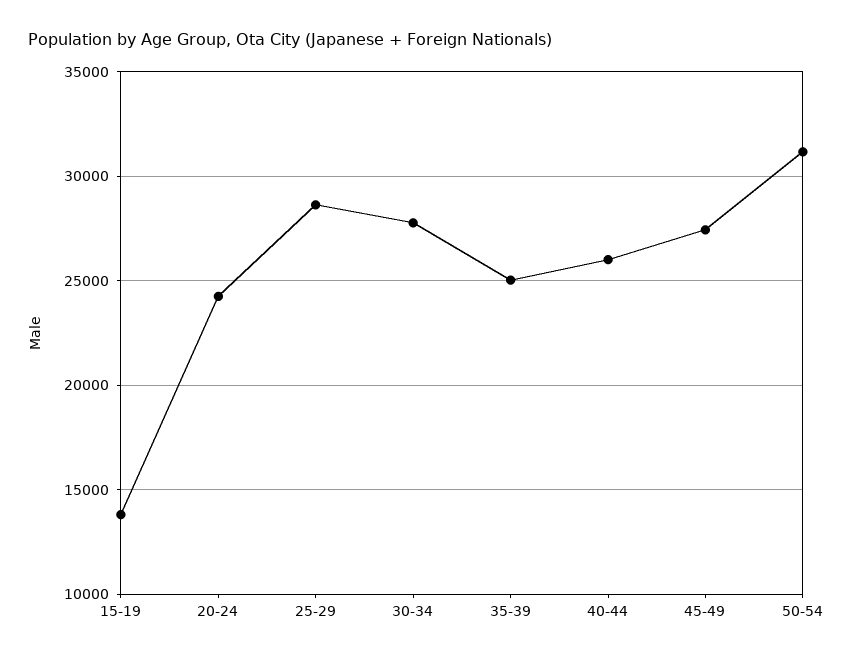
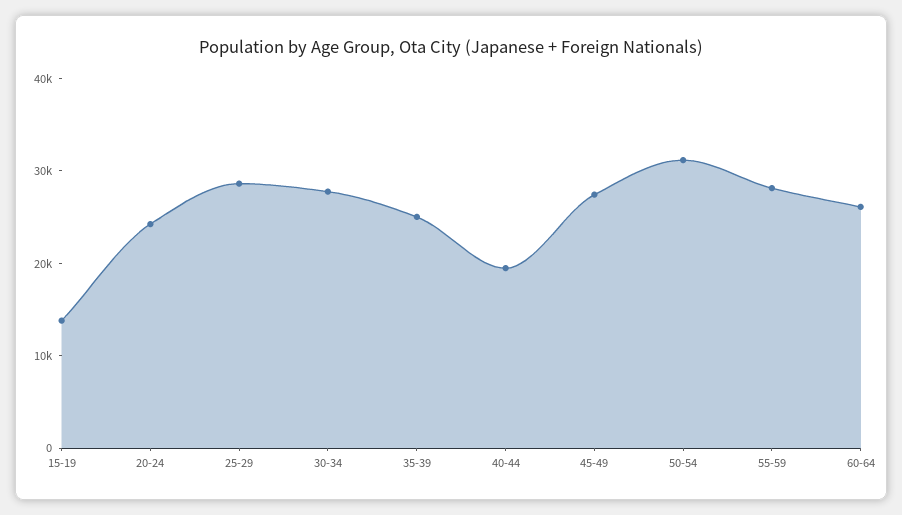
40-44: 26000 -> 20000
55-59: none -> 28000
60-64: none -> 26000

